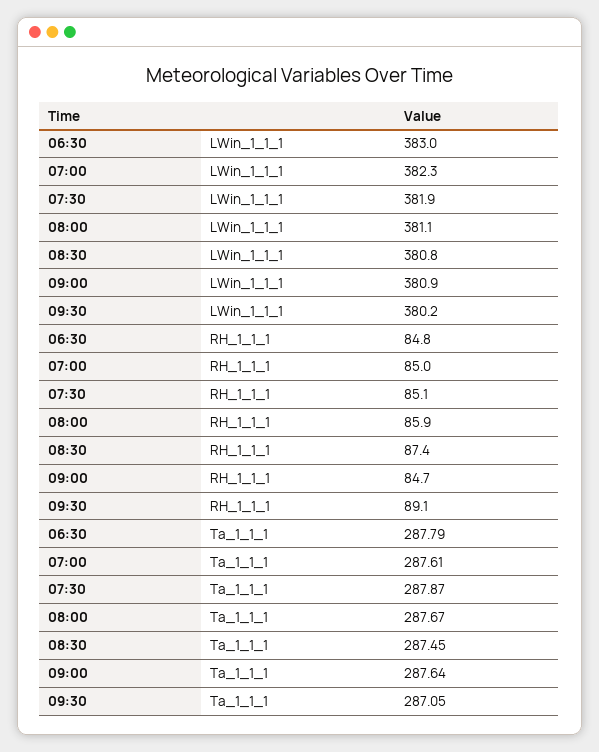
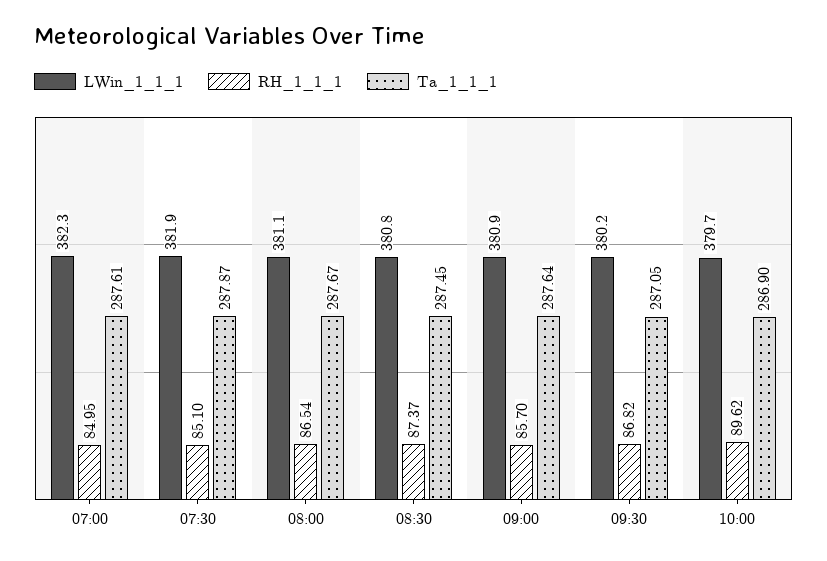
LWin_1_1_1, 06:30: 383 -> none
RH_1_1_1, 06:30: 84.8 -> none
RH_1_1_1, 08:00: 85.9 -> 86.54
RH_1_1_1, 09:00: 84.7 -> 85.7
RH_1_1_1, 09:30: 89.1 -> 86.82
Ta_1_1_1, 06:30: 287.79 -> none
LWin_1_1_1, 10:00: none -> 379.7
RH_1_1_1, 10:00: none -> 89.62
Ta_1_1_1, 10:00: none -> 286.9

